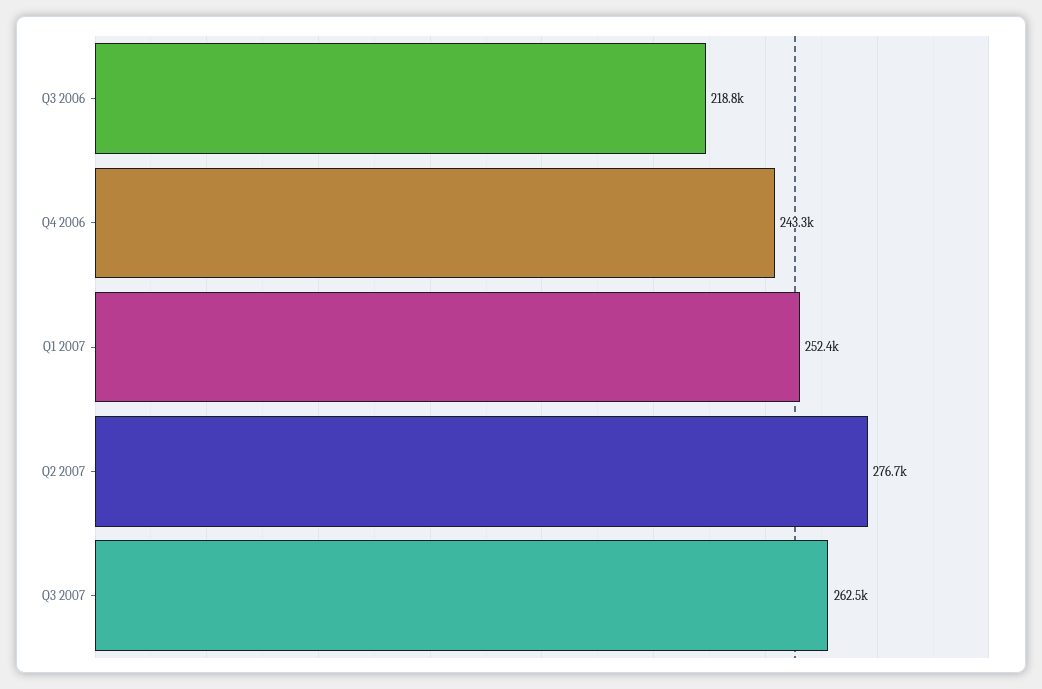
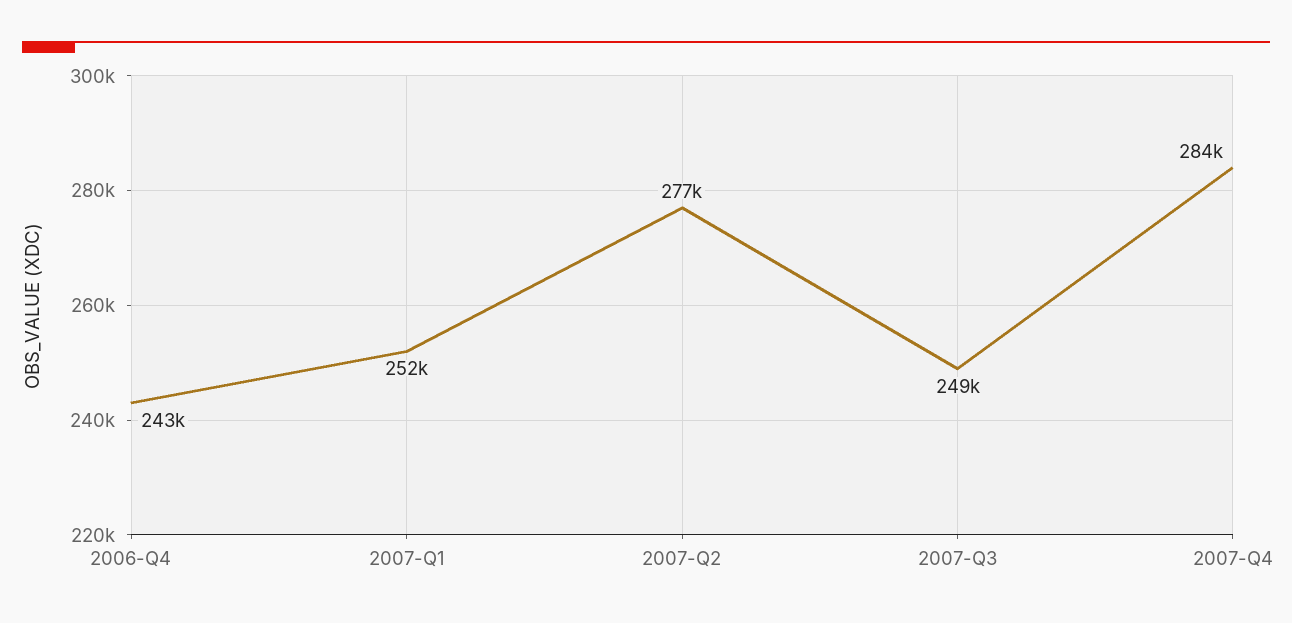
Q3 2006: 218800 -> none
Q3 2007: 262500 -> 249000
2007-Q4: none -> 284000

